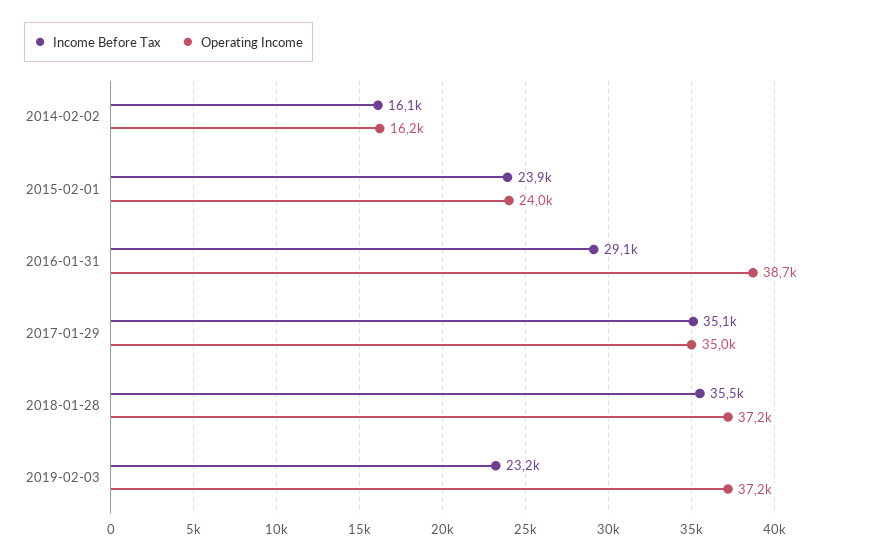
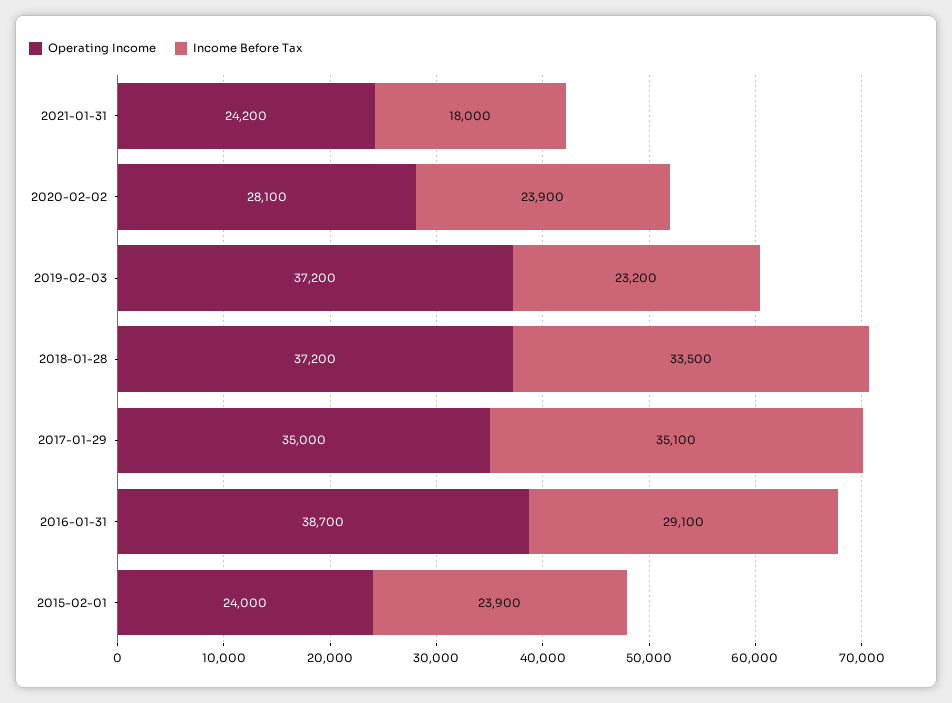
Income Before Tax, 2014-02-02: 16100 -> none
Operating Income, 2014-02-02: 16200 -> none
Income Before Tax, 2018-01-28: 35500 -> 33500
Operating Income, 2021-01-31: none -> 24200
Income Before Tax, 2021-01-31: none -> 18000
Operating Income, 2020-02-02: none -> 28100
Income Before Tax, 2020-02-02: none -> 23900

